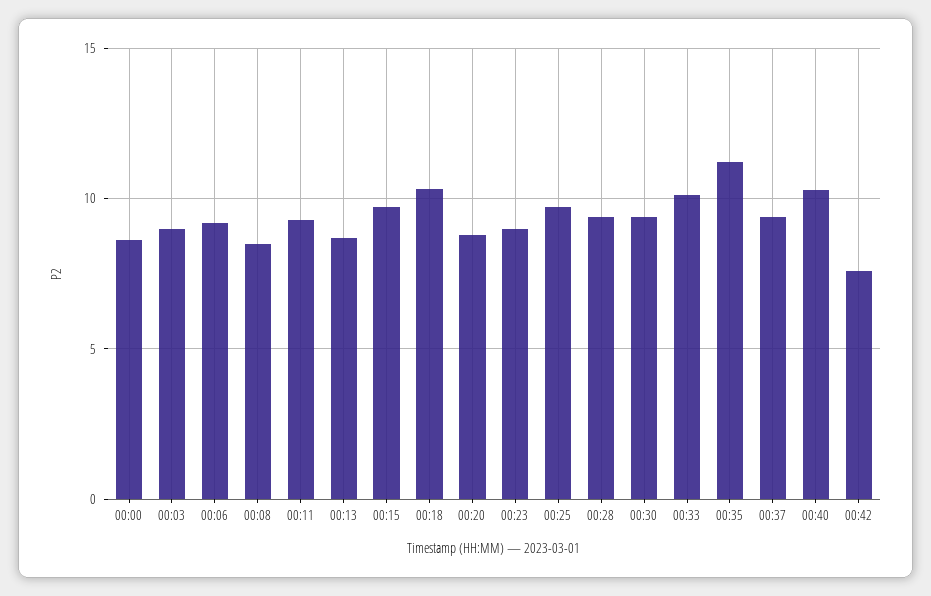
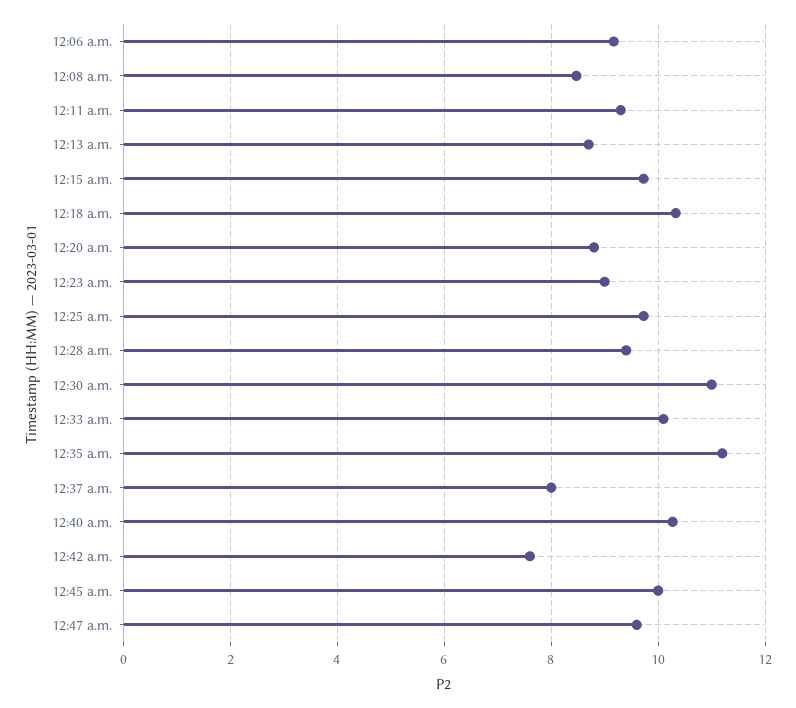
00:00: 8.5 -> none
00:03: 9 -> none
00:30: 9.5 -> 11
00:37: 9.5 -> 8
12:45 a.m.: none -> 10
12:47 a.m.: none -> 9.6

